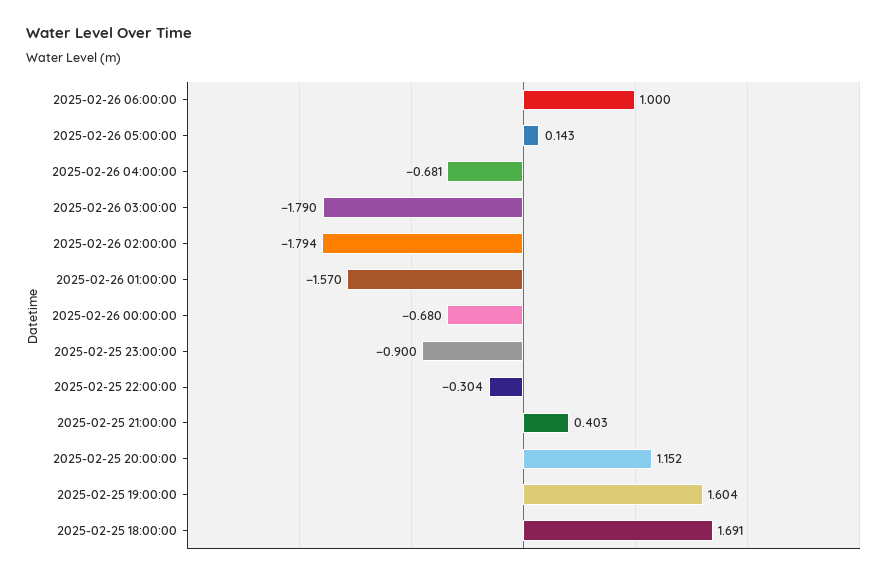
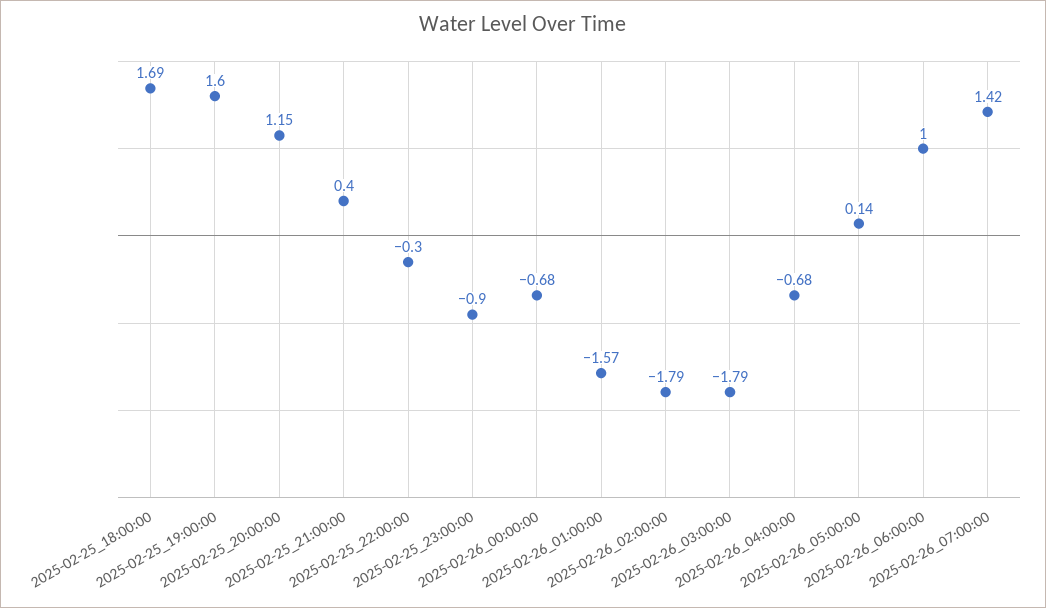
2025-02-26_07:00:00: none -> 1.42

